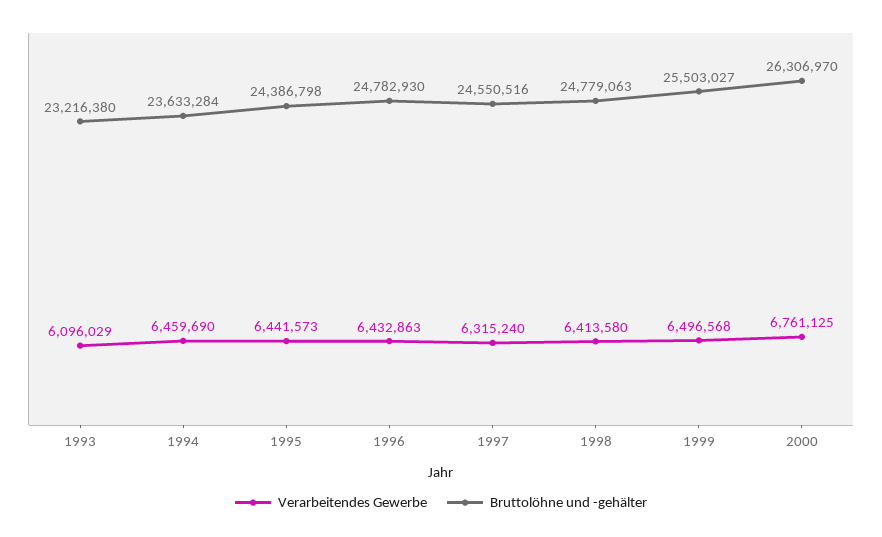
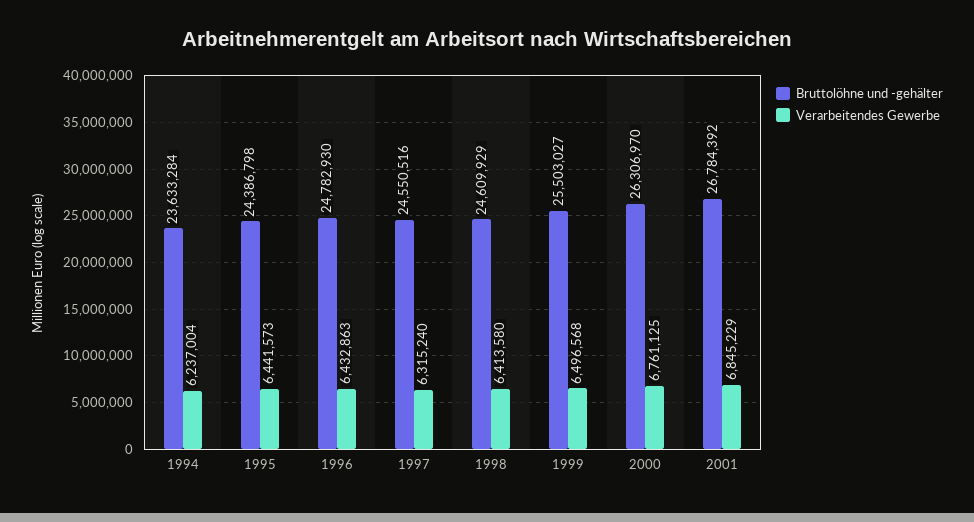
Verarbeitendes Gewerbe, 1993: 6096029 -> none
Bruttolöhne und -gehälter, 1993: 23216380 -> none
Verarbeitendes Gewerbe, 1994: 6459690 -> 6237004
Bruttolöhne und -gehälter, 1998: 24779063 -> 24609929
Bruttolöhne und -gehälter, 2001: none -> 26784392
Verarbeitendes Gewerbe, 2001: none -> 6845229

